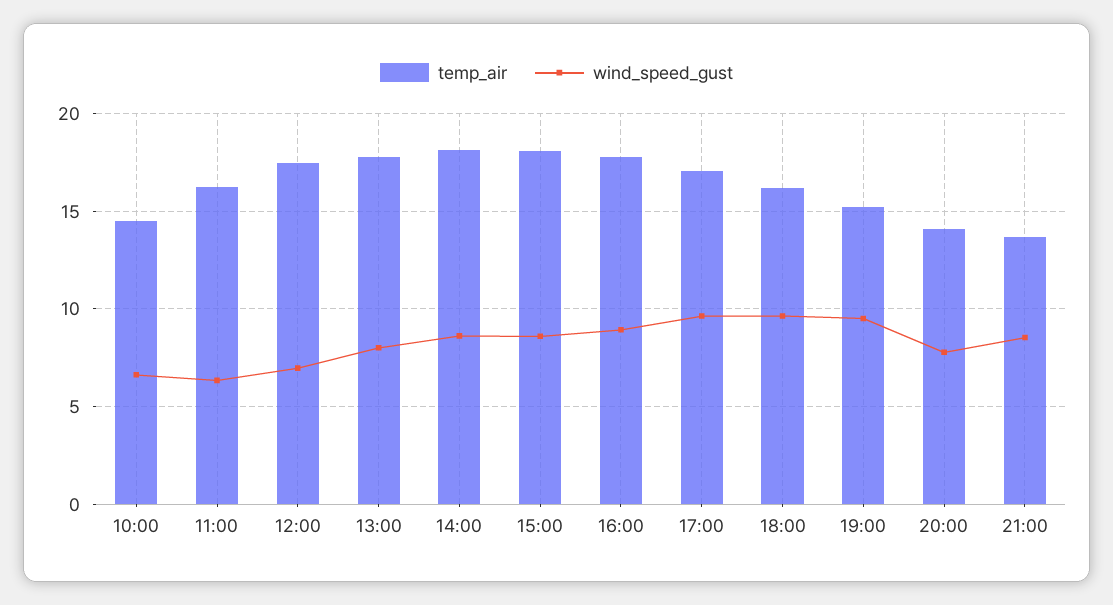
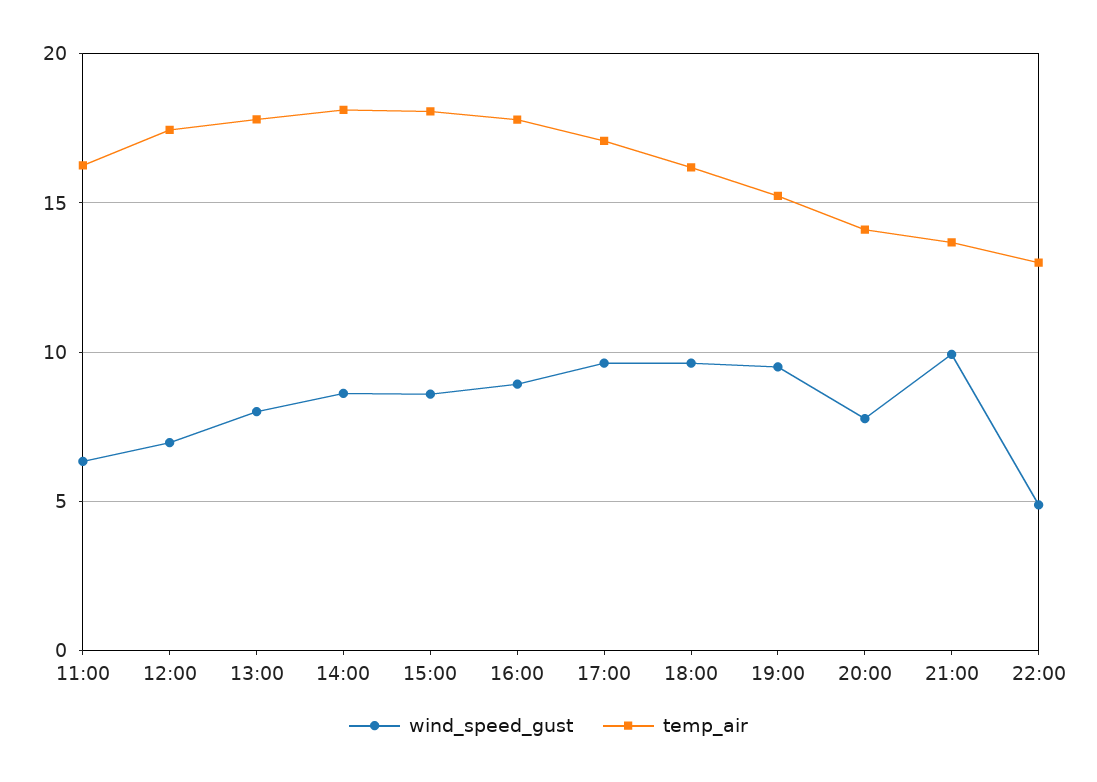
temp_air, 10:00: 14.5 -> none
wind_speed_gust, 10:00: 6.5 -> none
wind_speed_gust, 21:00: 8.5 -> 10
wind_speed_gust, 22:00: none -> 5
temp_air, 22:00: none -> 13

